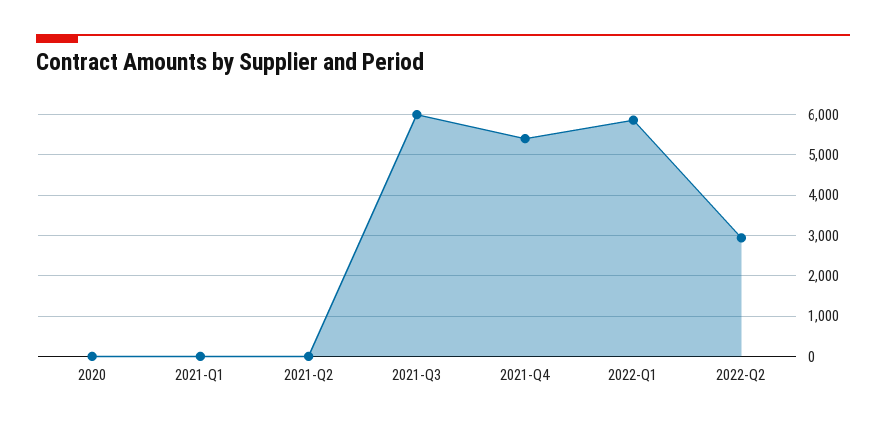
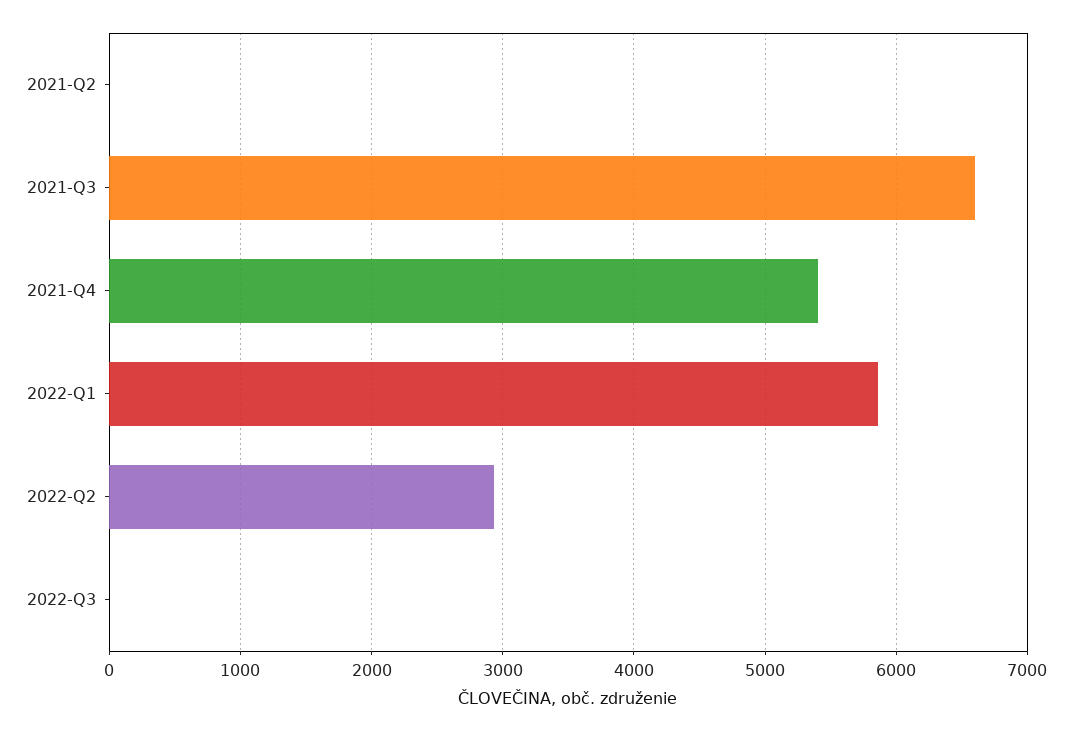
2020: 0 -> none
2021-Q1: 0 -> none
2021-Q3: 6000 -> 6600
2022-Q3: none -> 0

